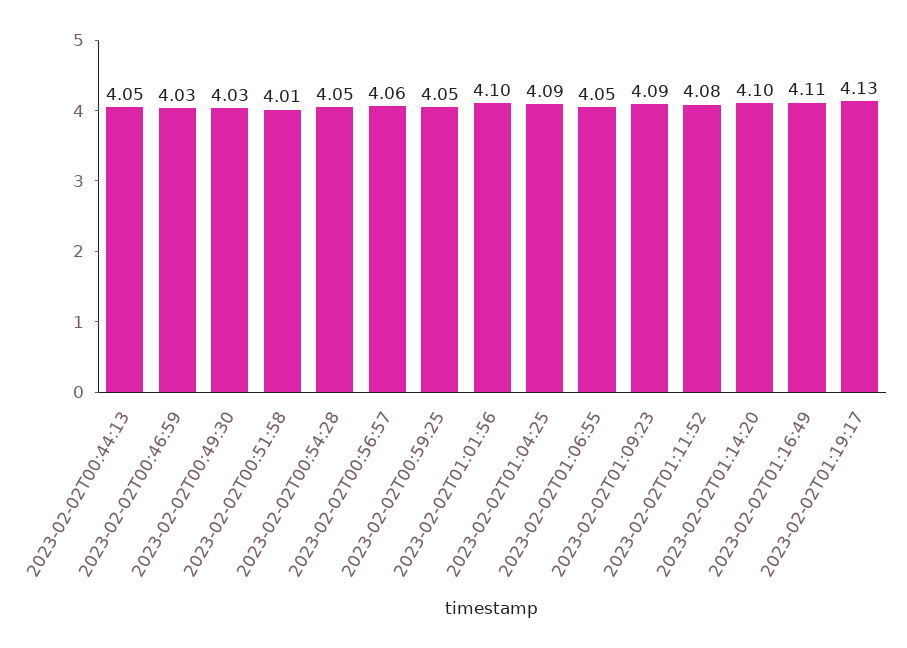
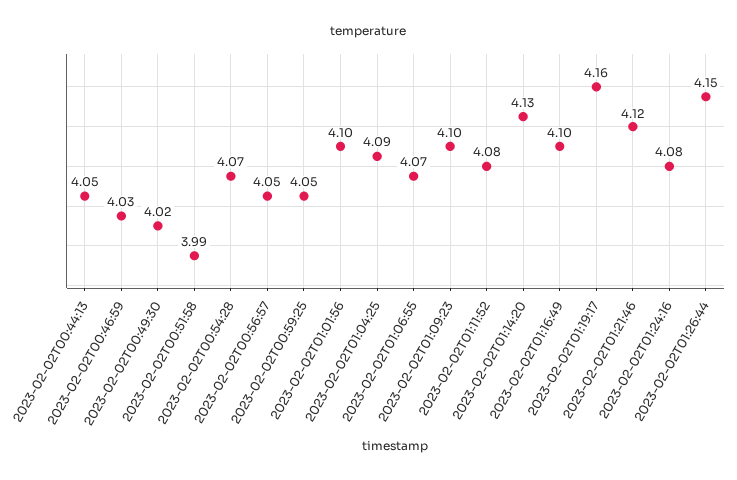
2023-02-02T00:49:30: 4.03 -> 4.02
2023-02-02T00:51:58: 4.01 -> 3.99
2023-02-02T00:54:28: 4.05 -> 4.07
2023-02-02T00:56:57: 4.06 -> 4.05
2023-02-02T01:06:55: 4.05 -> 4.07
2023-02-02T01:09:23: 4.09 -> 4.1
2023-02-02T01:14:20: 4.1 -> 4.13
2023-02-02T01:16:49: 4.11 -> 4.1
2023-02-02T01:19:17: 4.13 -> 4.16
2023-02-02T01:21:46: none -> 4.12
2023-02-02T01:24:16: none -> 4.08
2023-02-02T01:26:44: none -> 4.15

